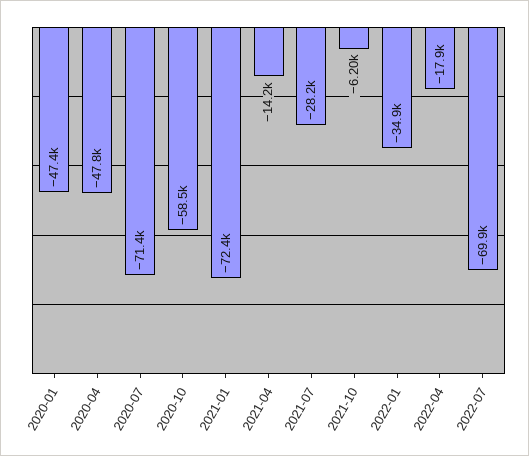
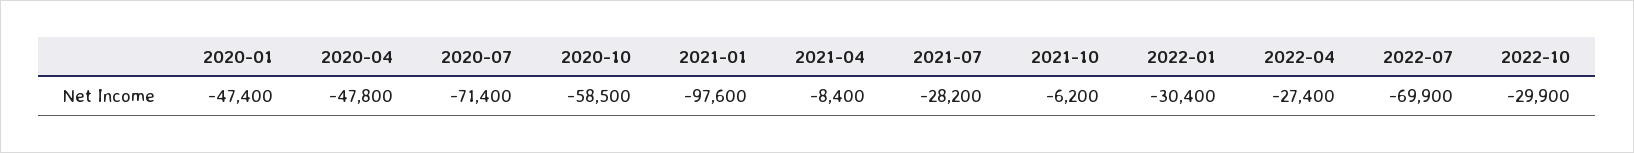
2021-01: -72400 -> -97600
2021-04: -14200 -> -8400
2022-01: -34900 -> -30400
2022-04: -17900 -> -27400
2022-10: none -> -29900

